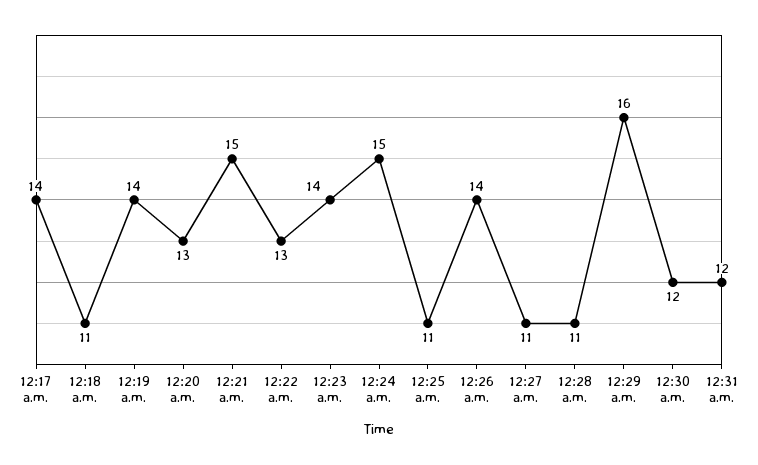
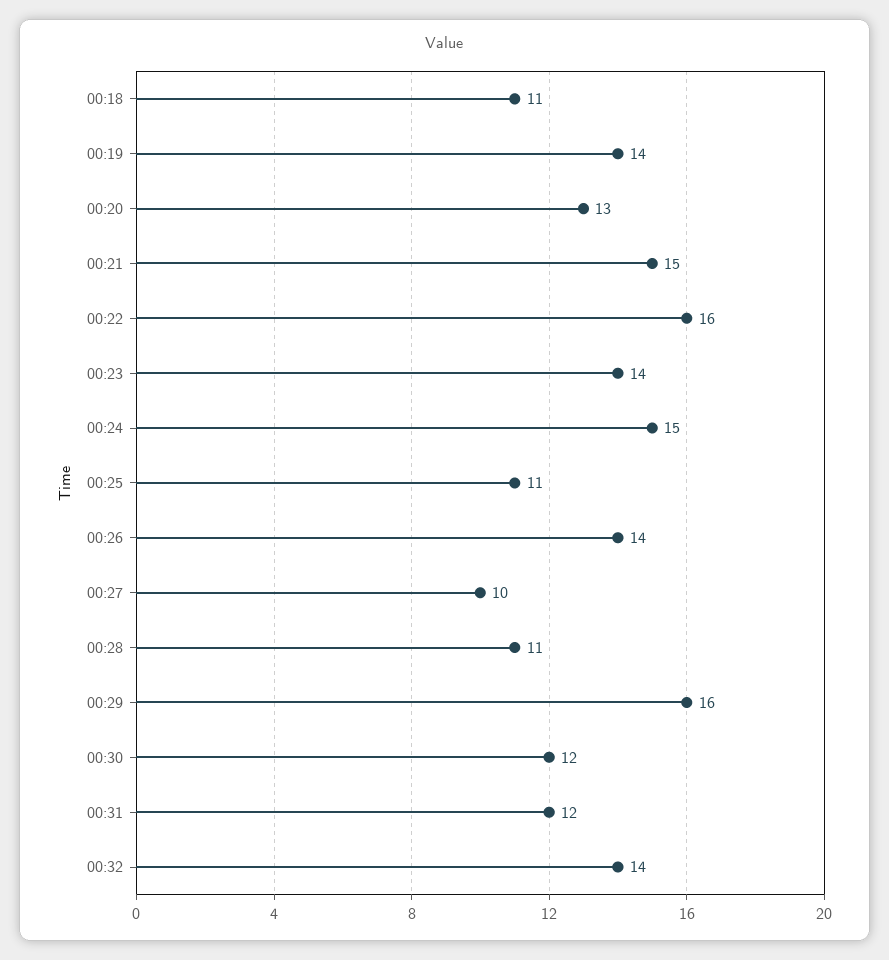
12:17 a.m.: 14 -> none
12:22 a.m.: 13 -> 16
12:27 a.m.: 11 -> 10
00:32: none -> 14

